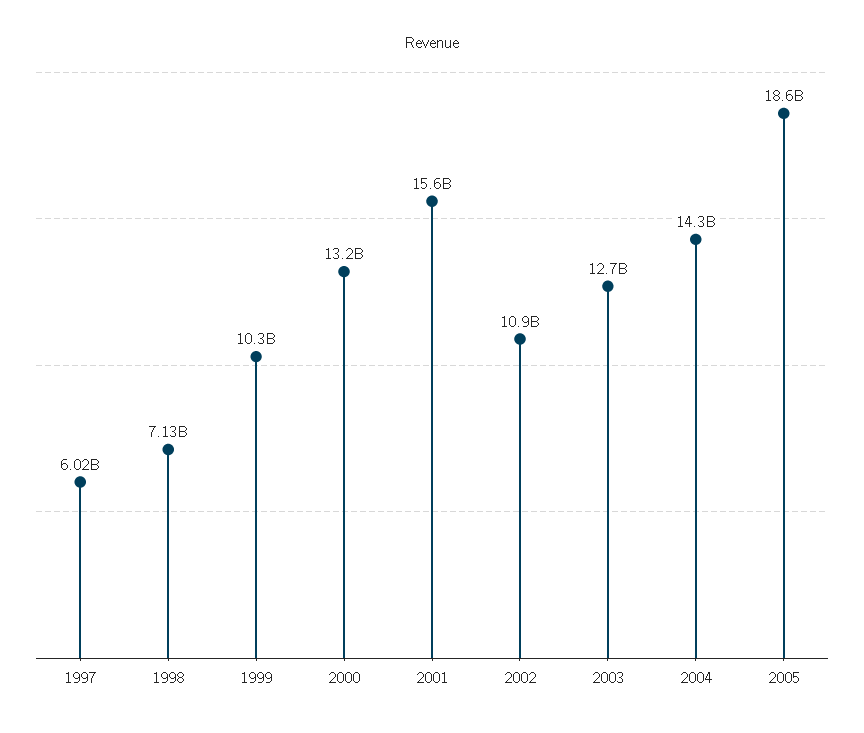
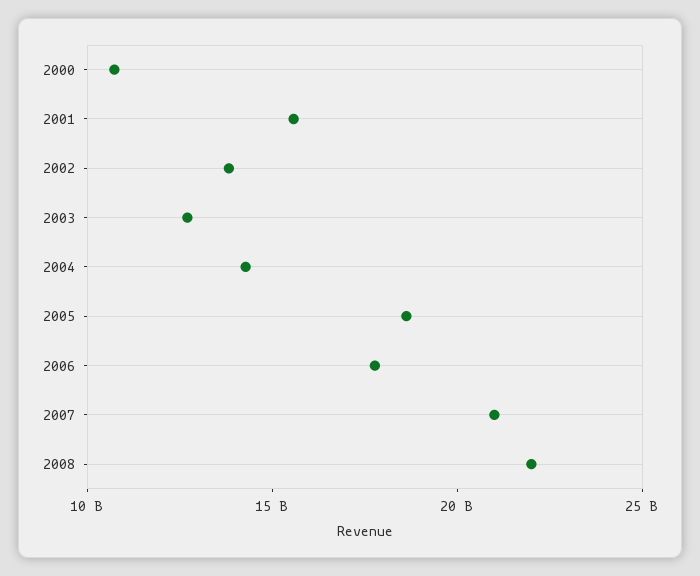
1997: 6020000000 -> none
1998: 7130000000 -> none
1999: 10300000000 -> none
2000: 13200000000 -> 11000000000
2002: 10900000000 -> 14000000000
2006: none -> 18000000000
2007: none -> 21000000000
2008: none -> 22000000000

